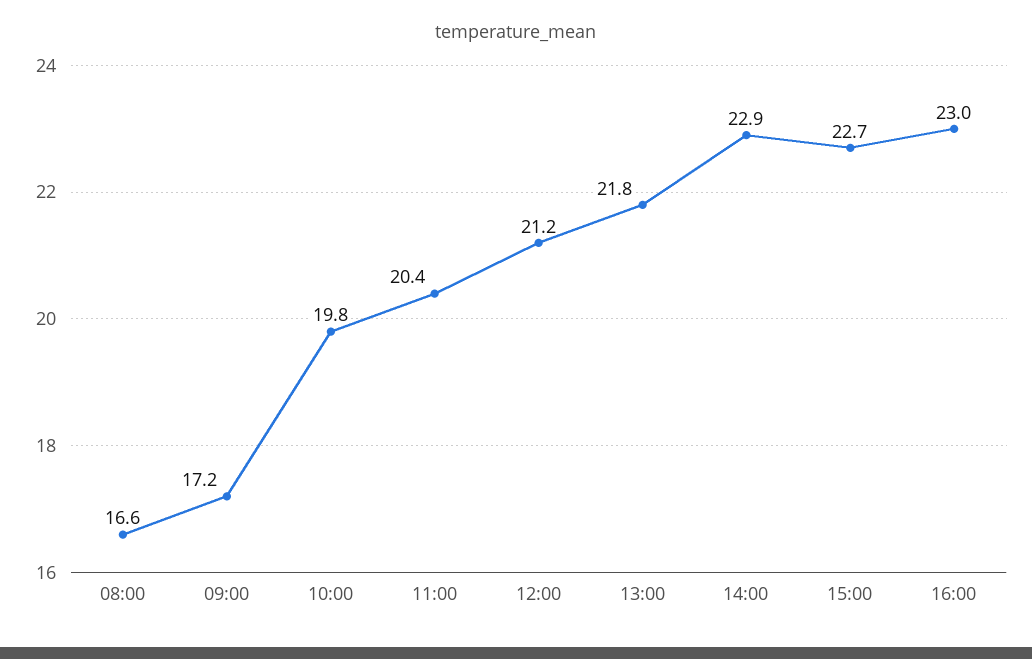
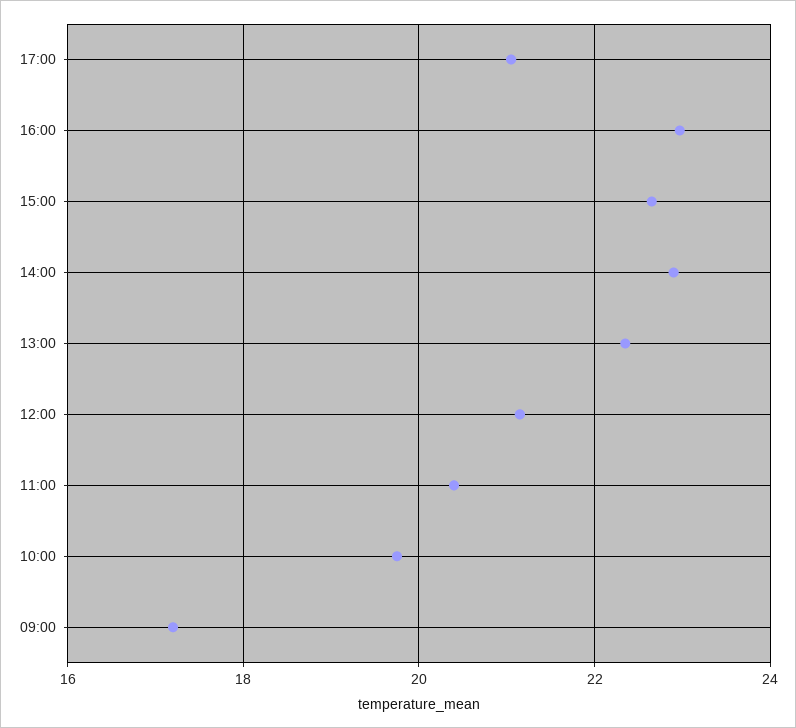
08:00: 16.6 -> none
13:00: 21.8 -> 22.4
17:00: none -> 21

